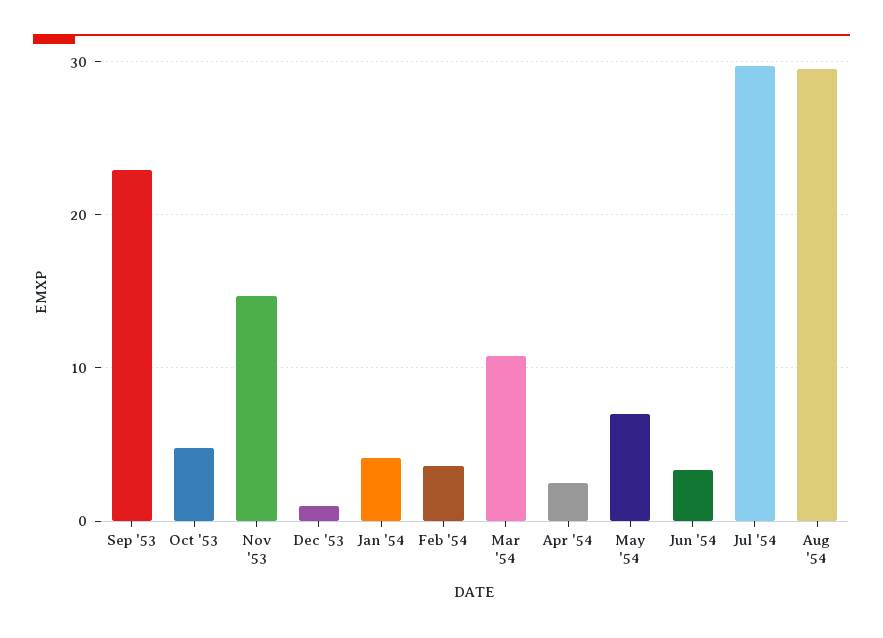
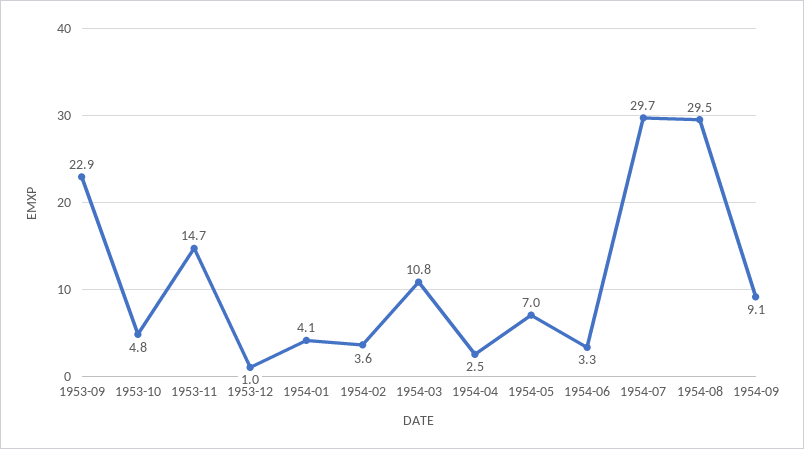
1954-09: none -> 9.1

